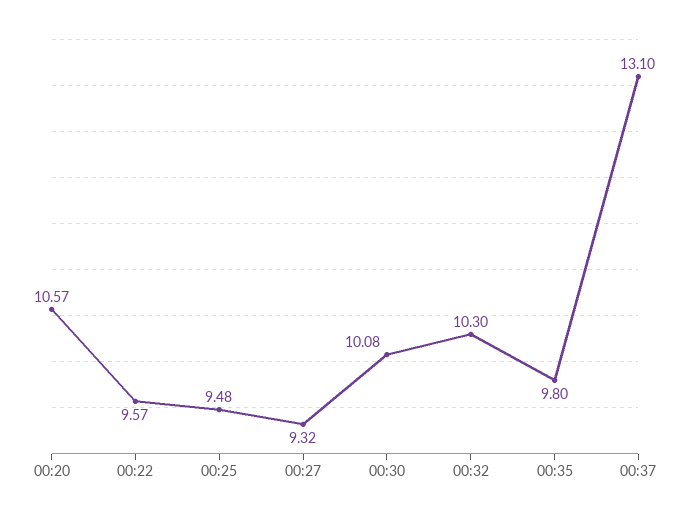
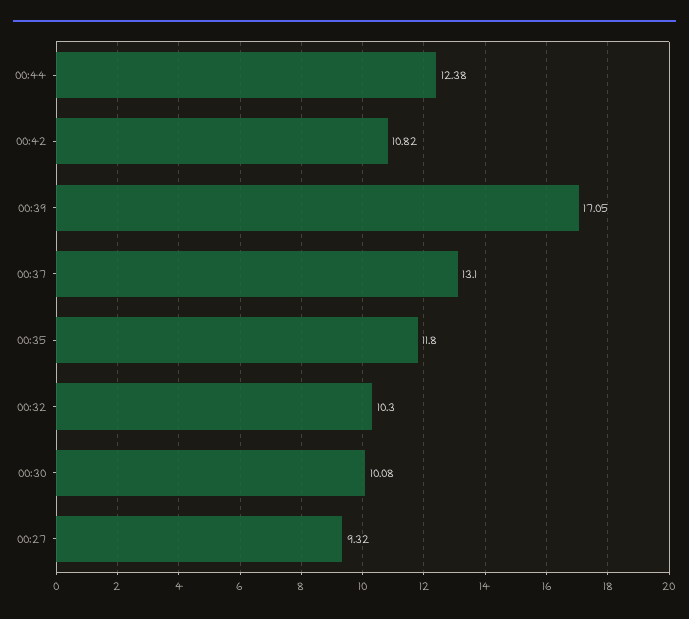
00:20: 10.57 -> none
00:22: 9.57 -> none
00:25: 9.48 -> none
00:35: 9.8 -> 11.8
00:44: none -> 12.38
00:42: none -> 10.82
00:39: none -> 17.05

